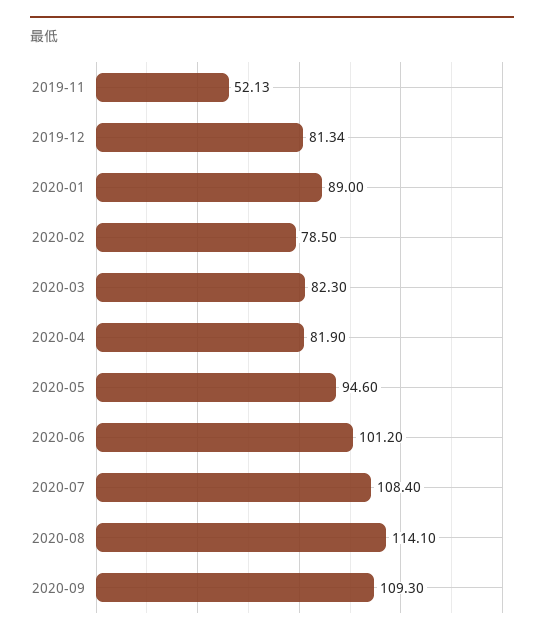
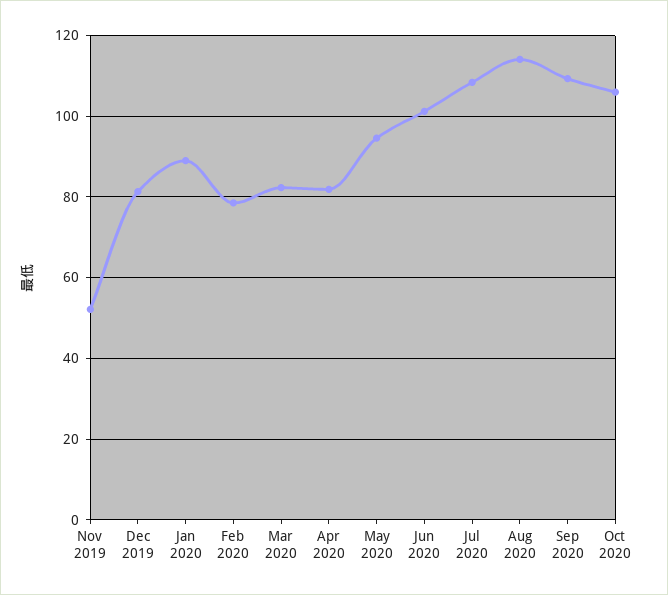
Oct 2020: none -> 106

